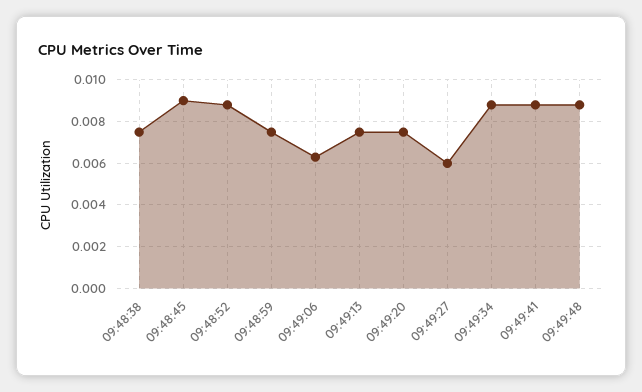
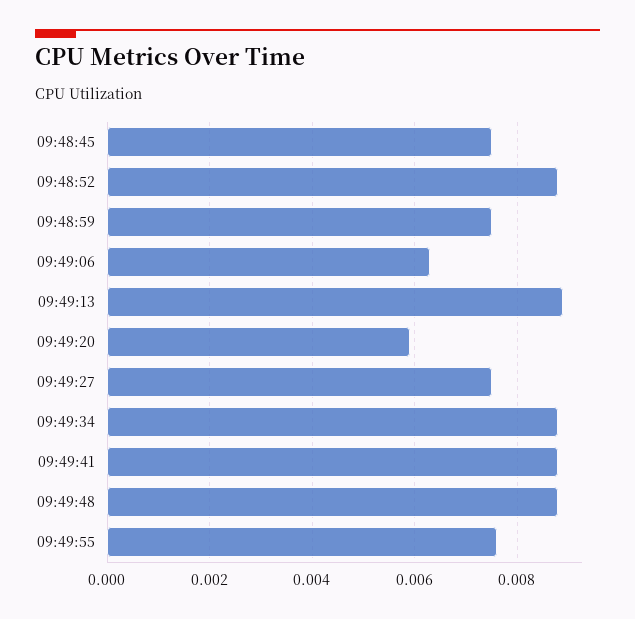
09:48:38: 0.0075 -> none
09:48:45: 0.009 -> 0.0075
09:49:13: 0.0075 -> 0.009
09:49:20: 0.0075 -> 0.006
09:49:27: 0.006 -> 0.0075
09:49:55: none -> 0.0075

